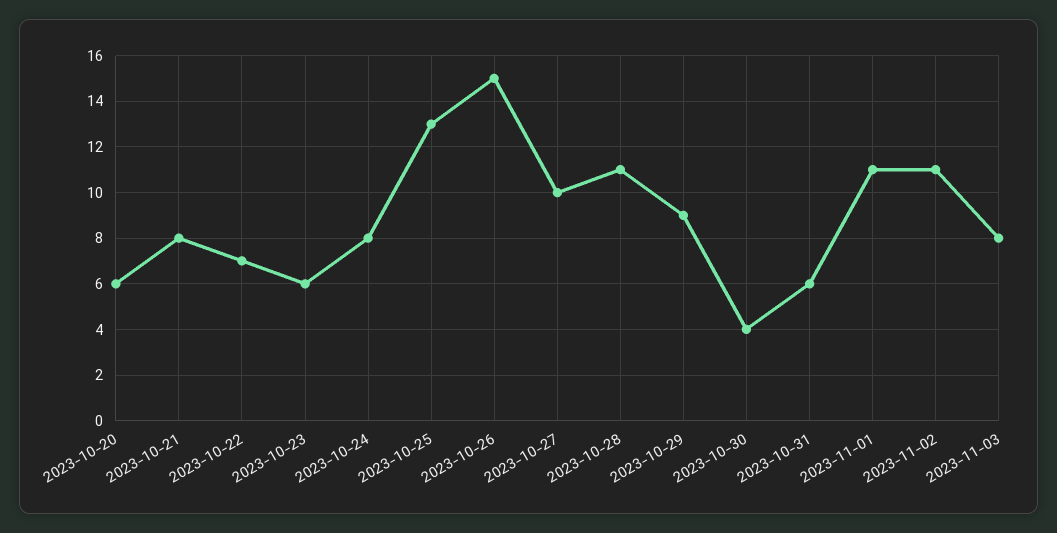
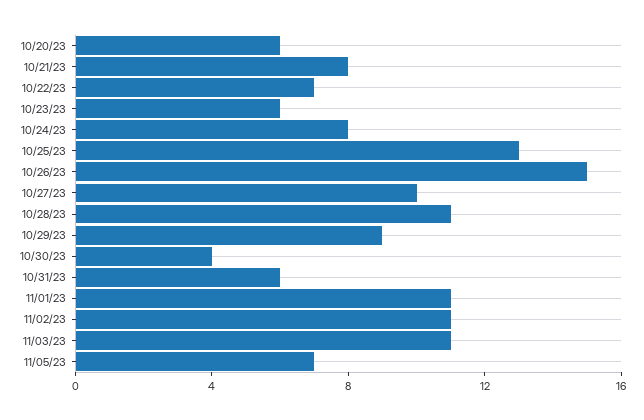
2023-11-03: 8 -> 11
11/05/23: none -> 7

